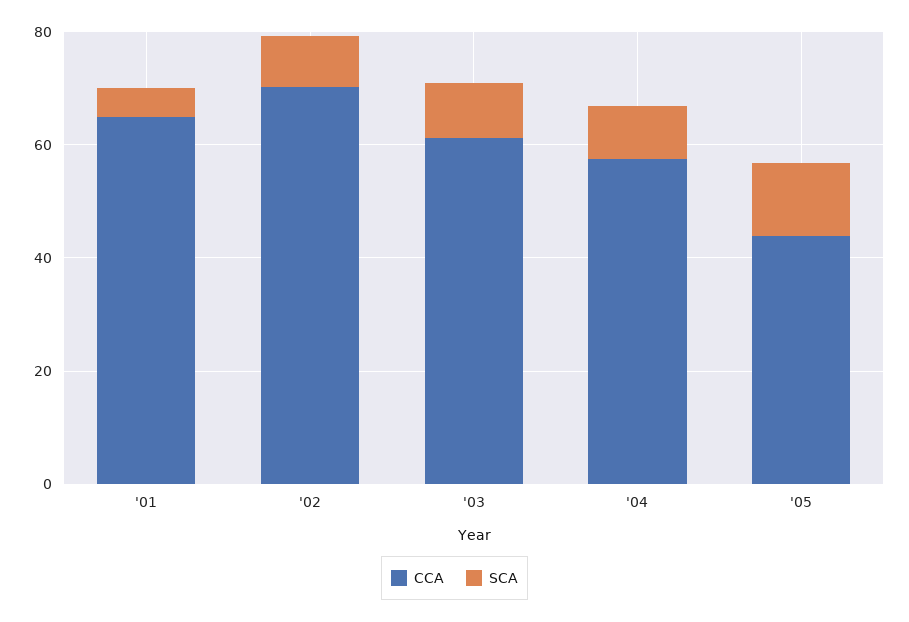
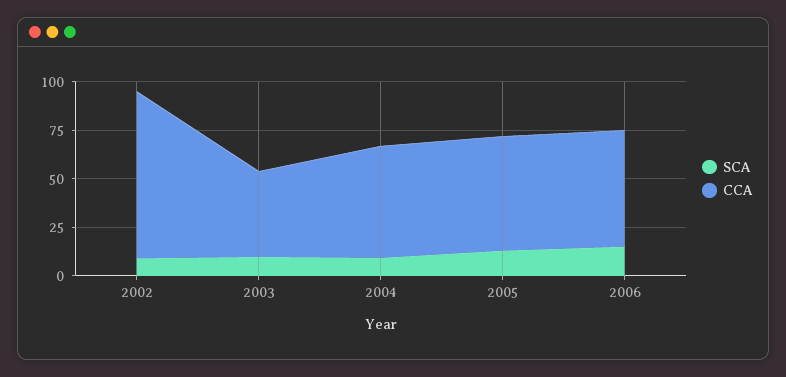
CCA, '01: 65 -> none
SCA, '01: 5 -> none
CCA, '02: 70 -> 85
CCA, '03: 60 -> 45
CCA, '05: 45 -> 60
SCA, 2006: none -> 15
CCA, 2006: none -> 60

